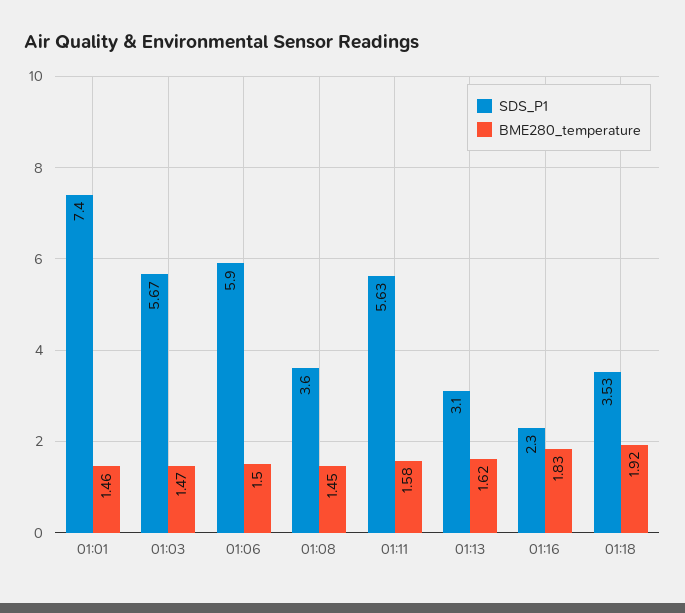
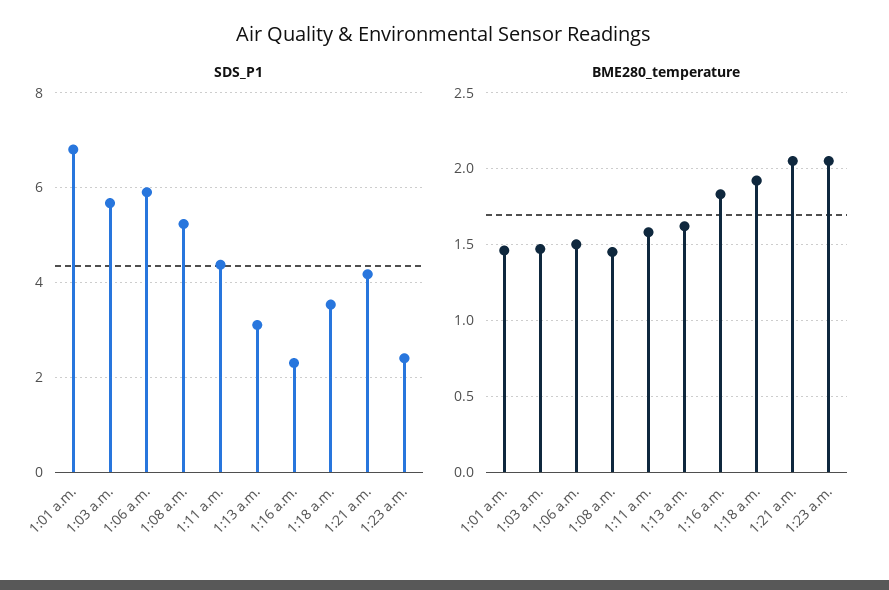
SDS_P1, 01:01: 7.4 -> 6.8
SDS_P1, 01:08: 3.6 -> 5.2
SDS_P1, 01:11: 5.63 -> 4.4
SDS_P1, 1:21 a.m.: none -> 4.2
SDS_P1, 1:23 a.m.: none -> 2.4
BME280_temperature, 1:21 a.m.: none -> 2.05
BME280_temperature, 1:23 a.m.: none -> 2.05

